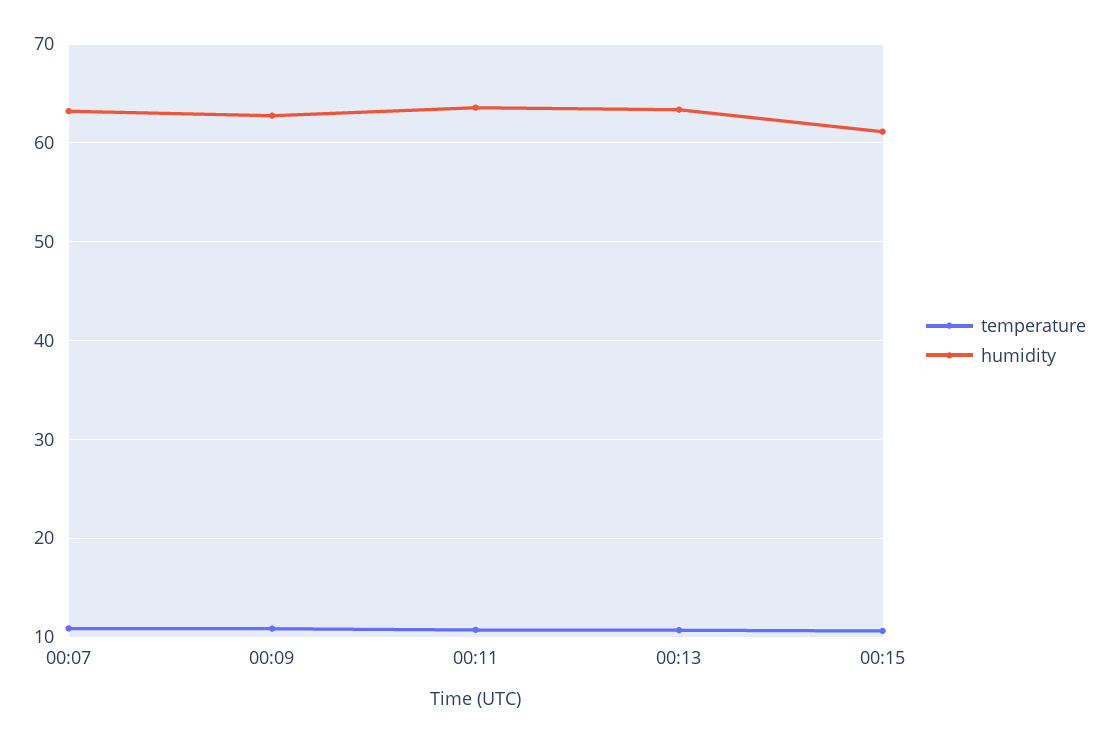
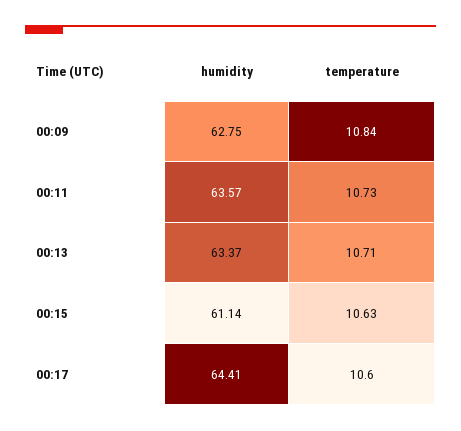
temperature, 00:07: 11 -> none
humidity, 00:07: 63 -> none
humidity, 00:17: none -> 64.41
temperature, 00:17: none -> 10.6

